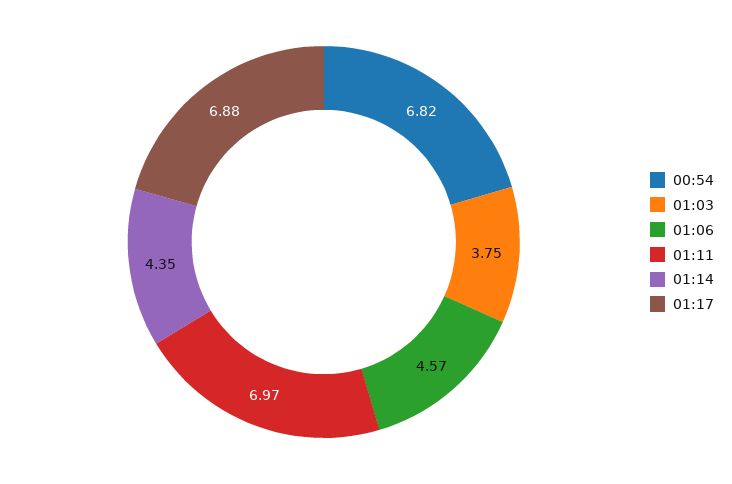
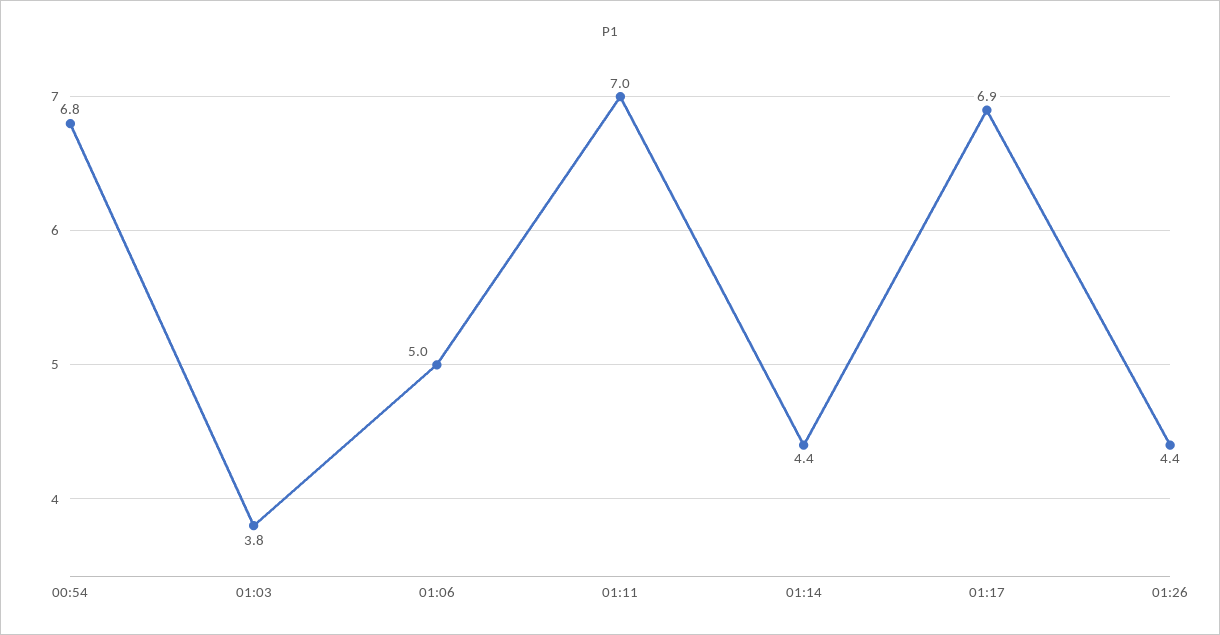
01:06: 4.57 -> 5
01:26: none -> 4.4

